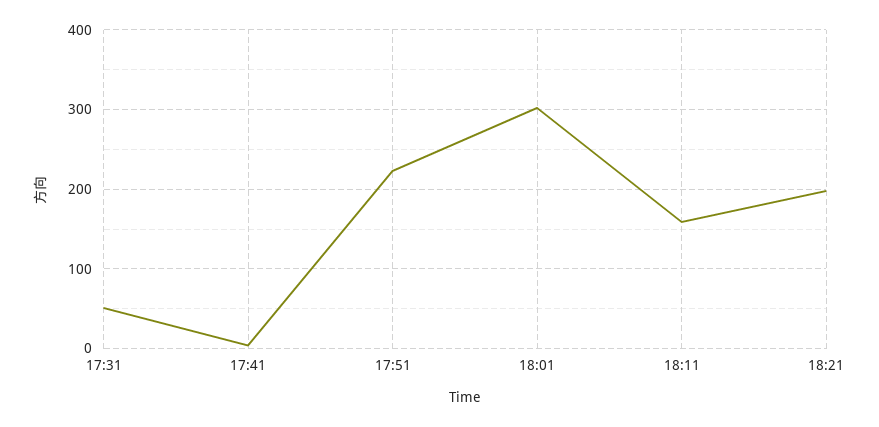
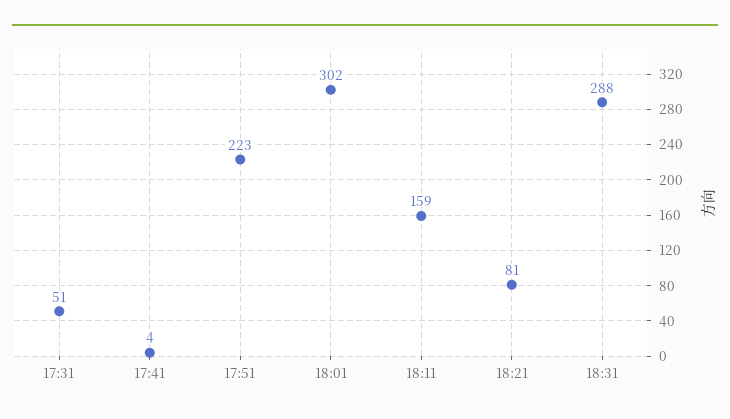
18:21: 200 -> 81
18:31: none -> 288

